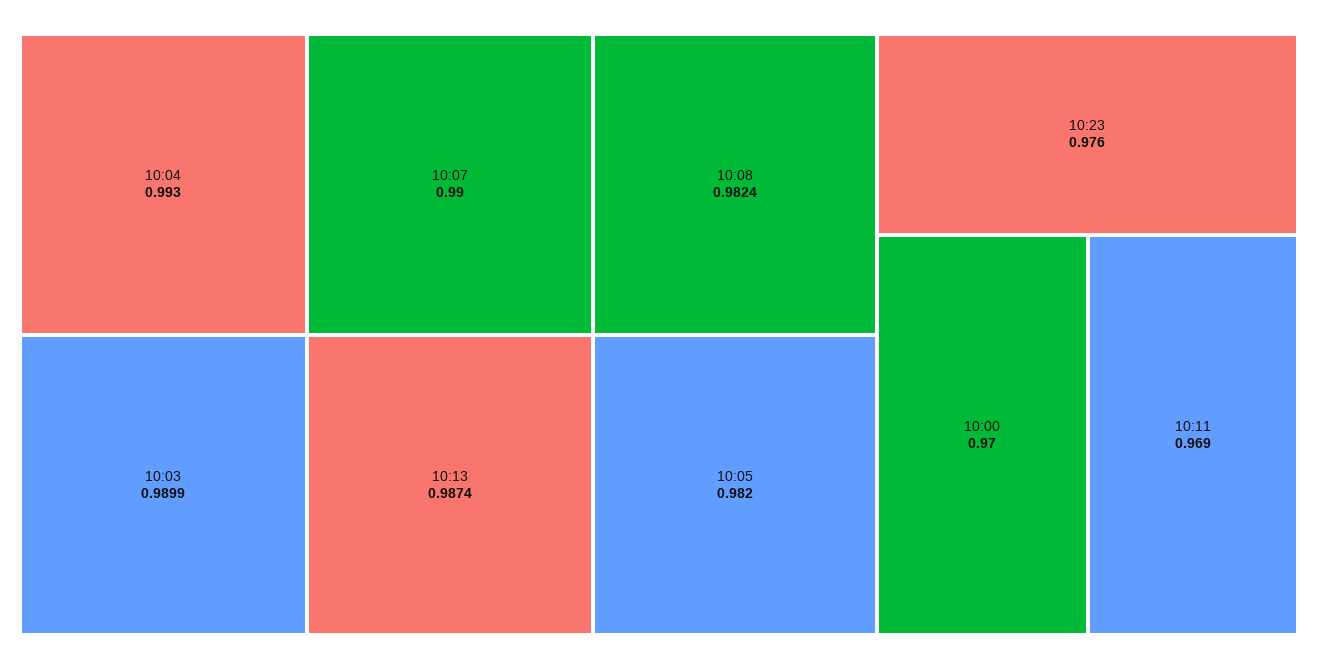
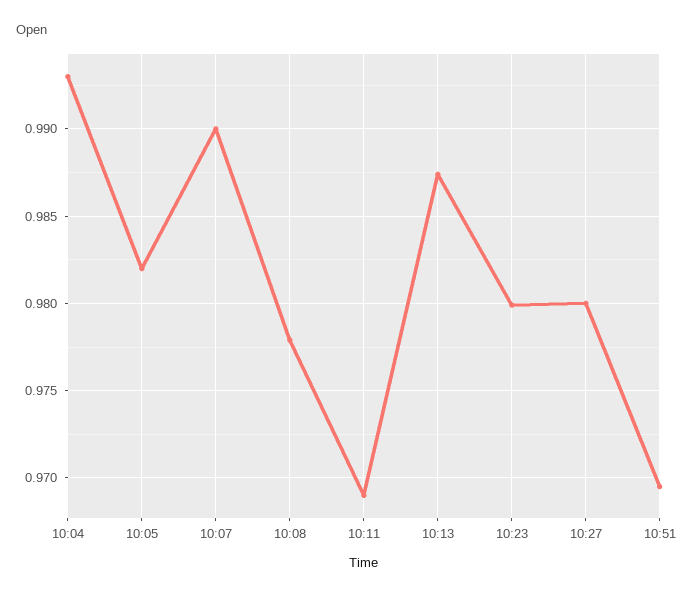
10:03: 0.9899 -> none
10:08: 0.9824 -> 0.978
10:23: 0.976 -> 0.98
10:00: 0.97 -> none
10:27: none -> 0.98
10:51: none -> 0.9695

